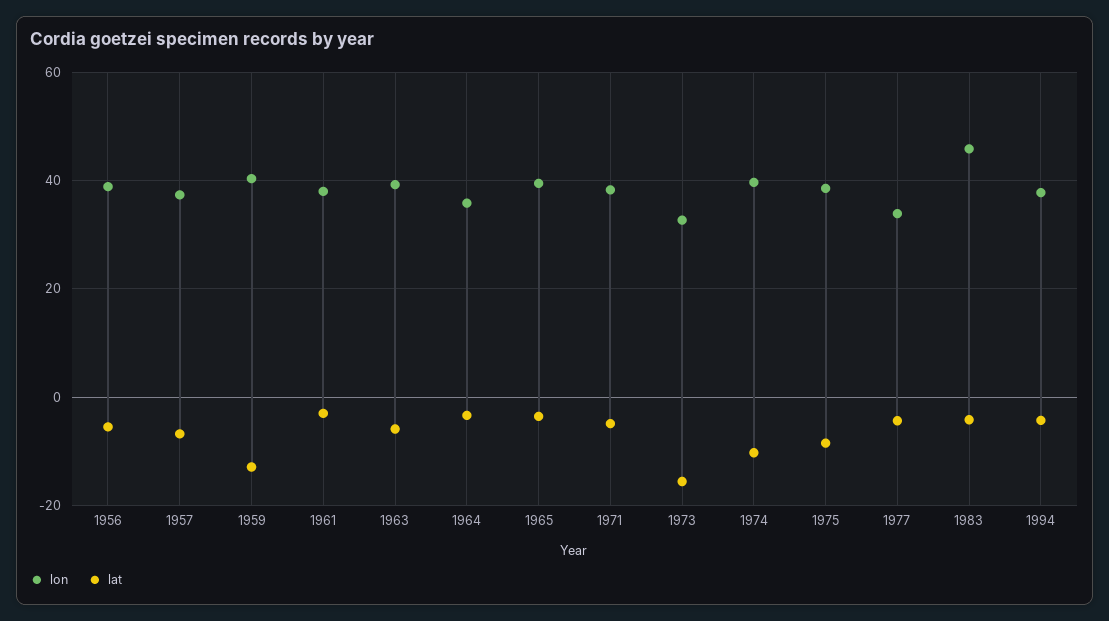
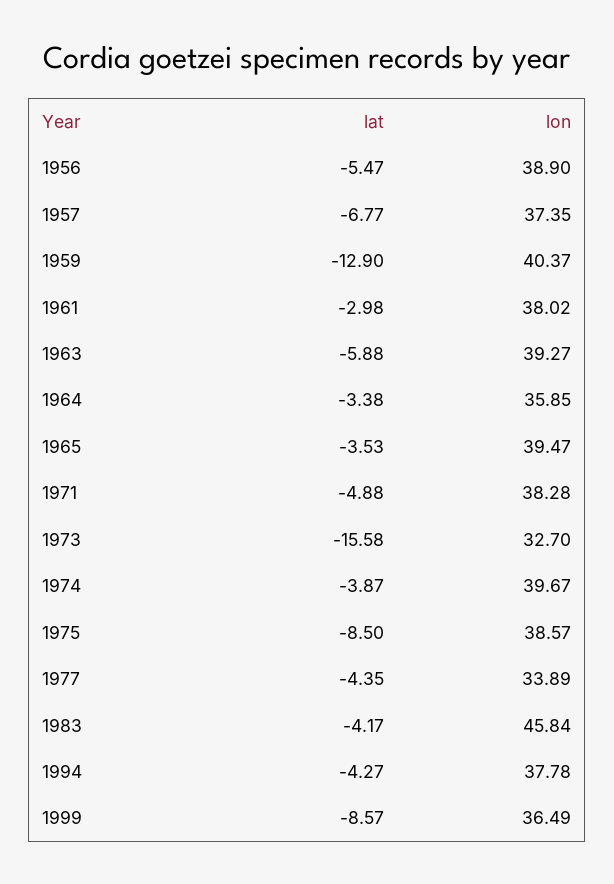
lat, 1974: -10 -> -3.87
lat, 1999: none -> -8.57
lon, 1999: none -> 36.49

